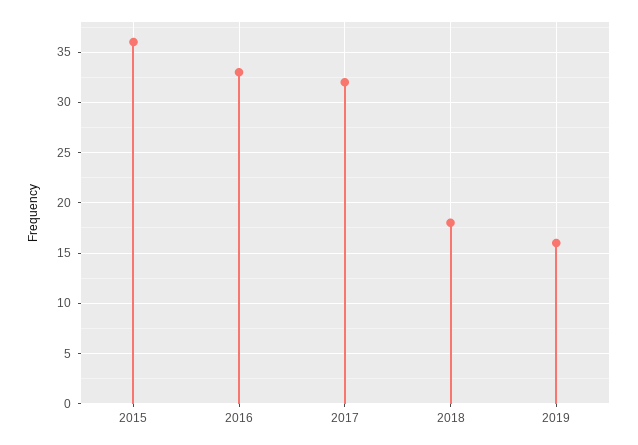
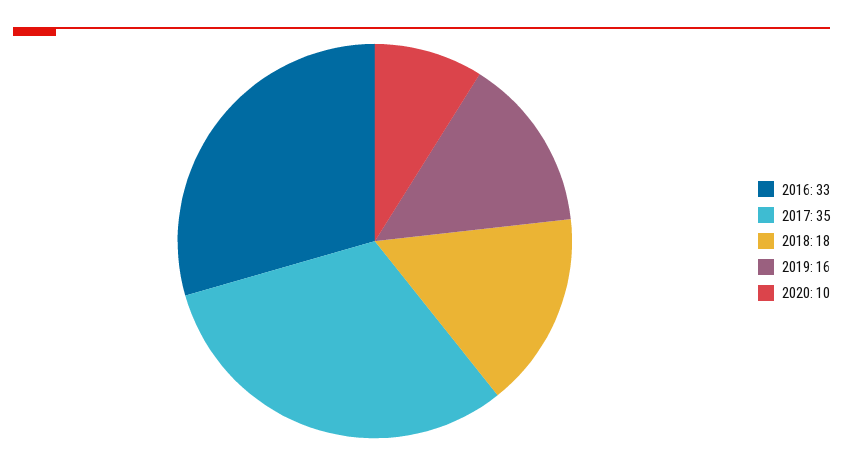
2015: 36 -> none
2017: 32 -> 35
2020: none -> 10

